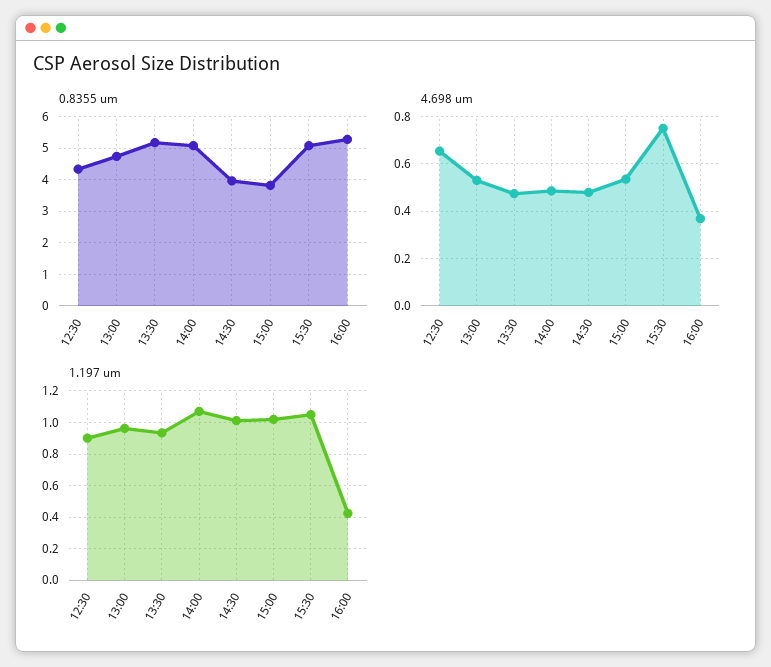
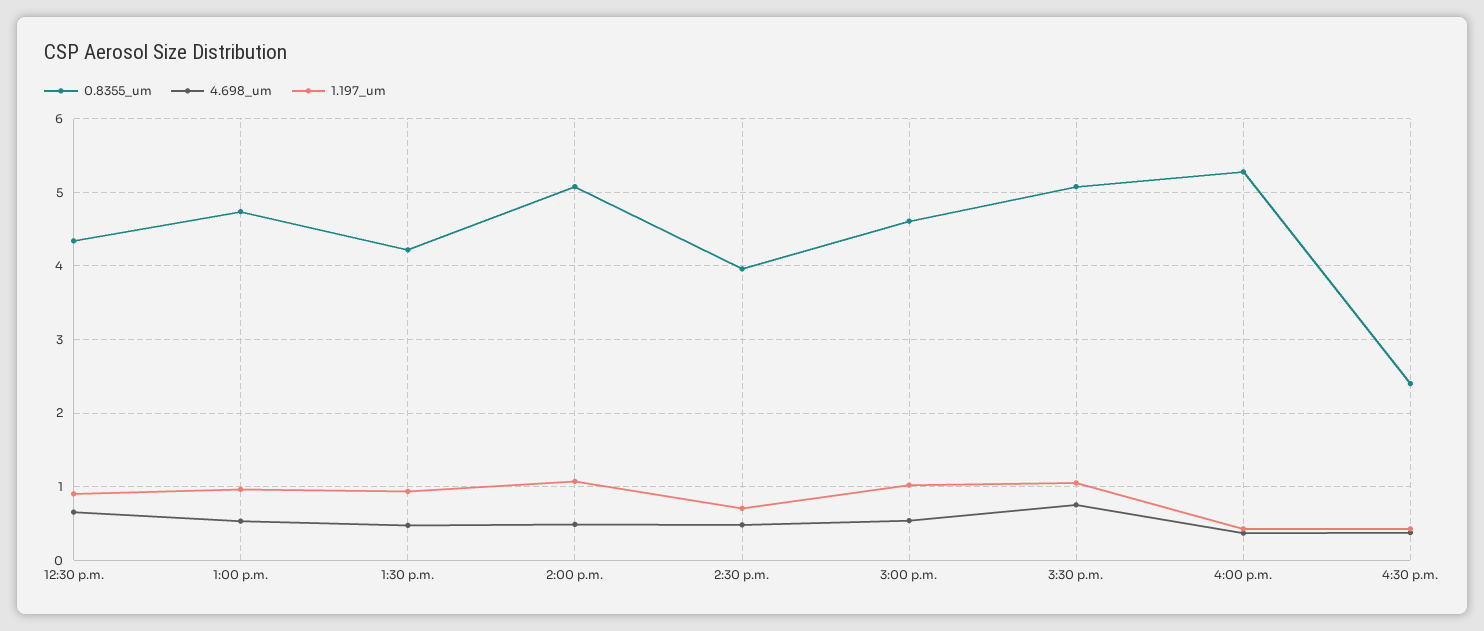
0.8355 um, 13:30: 5.2 -> 4.2
0.8355 um, 15:00: 3.8 -> 4.6
1.197 um, 14:30: 1 -> 0.7
0.8355 um, 4:30 p.m.: none -> 2.4
4.698 um, 4:30 p.m.: none -> 0.4
1.197 um, 4:30 p.m.: none -> 0.4

